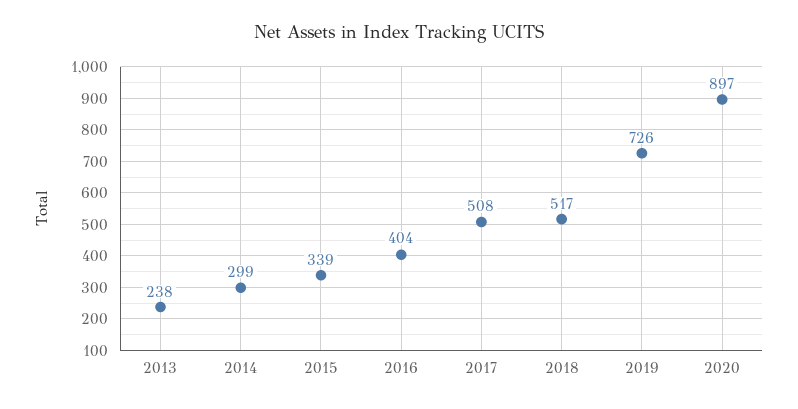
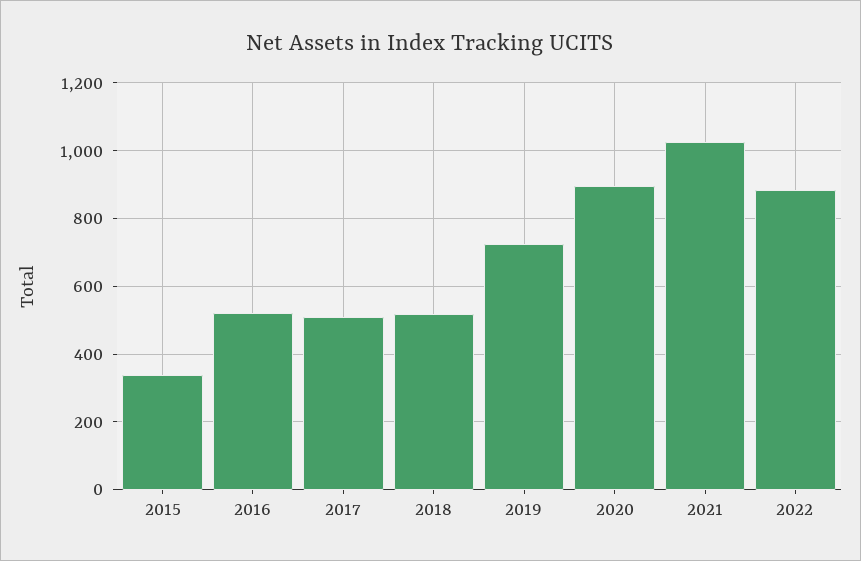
2013: 238 -> none
2014: 299 -> none
2016: 404 -> 520
2021: none -> 1020
2022: none -> 880

